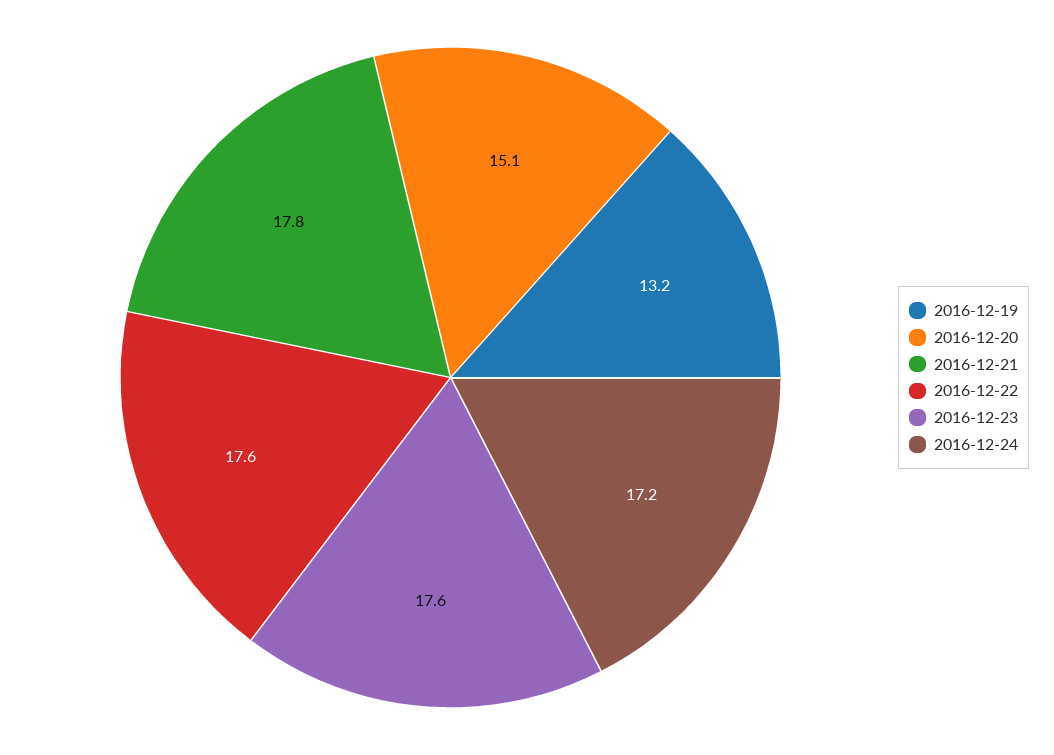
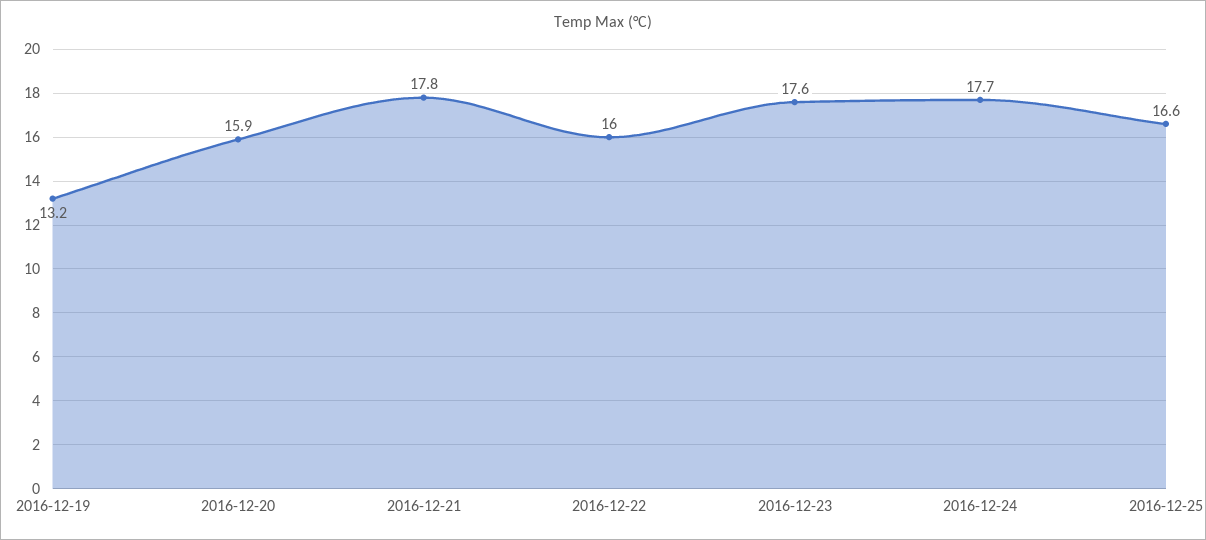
2016-12-20: 15.1 -> 15.9
2016-12-22: 17.6 -> 16
2016-12-24: 17.2 -> 17.7
2016-12-25: none -> 16.6

